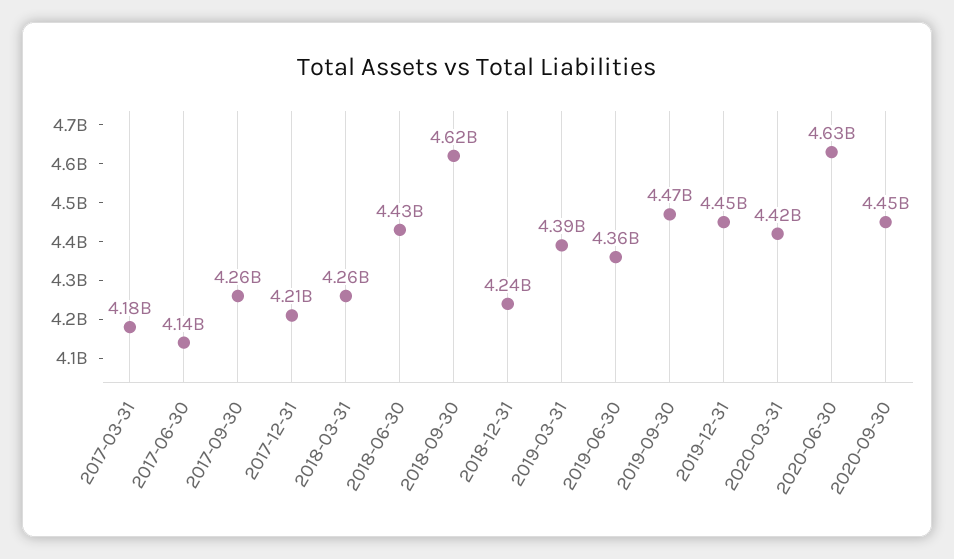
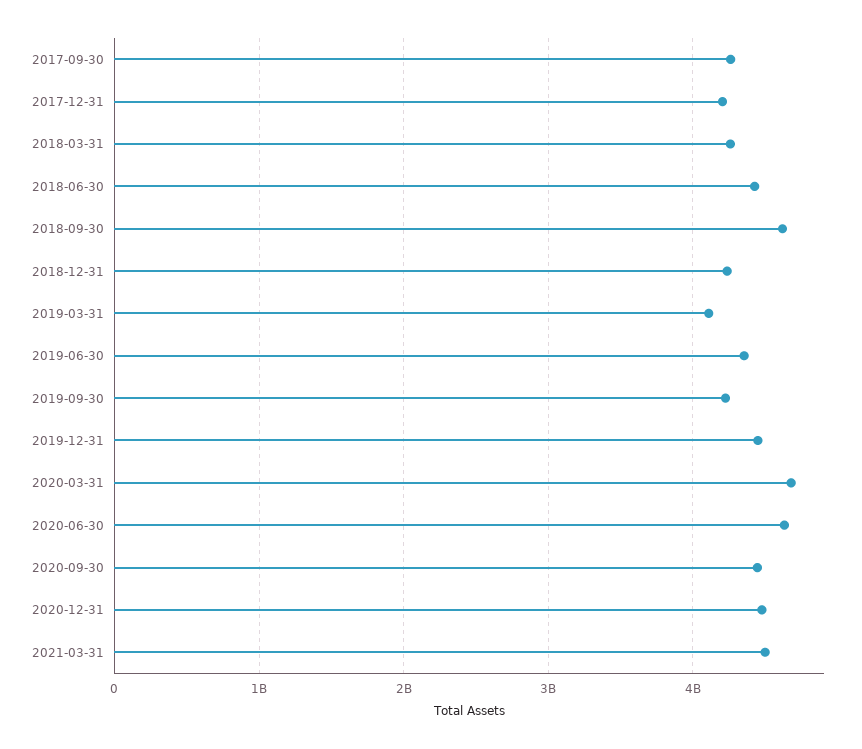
2017-03-31: 4180000000 -> none
2017-06-30: 4140000000 -> none
2019-03-31: 4390000000 -> 4100000000
2019-09-30: 4470000000 -> 4200000000
2020-03-31: 4420000000 -> 4700000000
2020-12-31: none -> 4500000000
2021-03-31: none -> 4500000000

